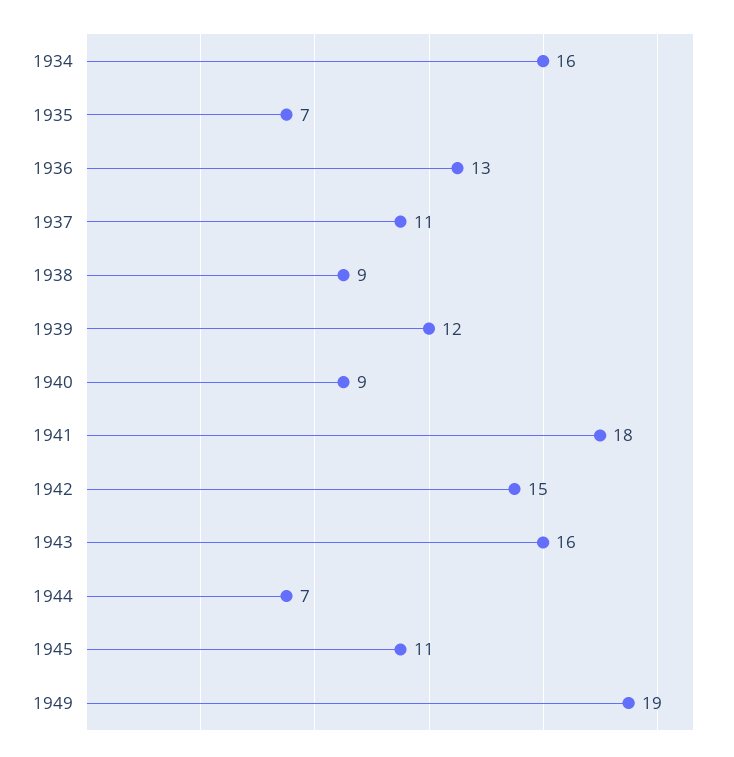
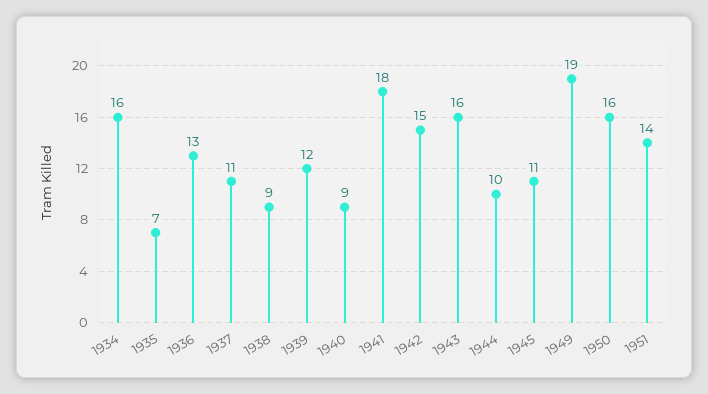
1944: 7 -> 10
1950: none -> 16
1951: none -> 14

